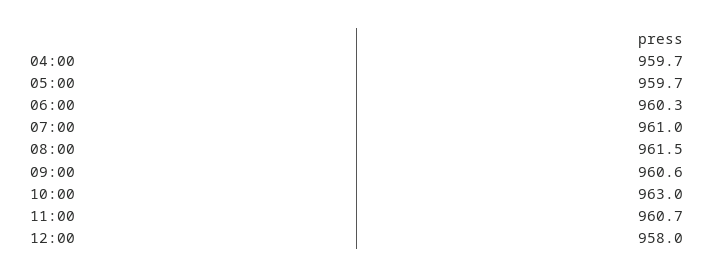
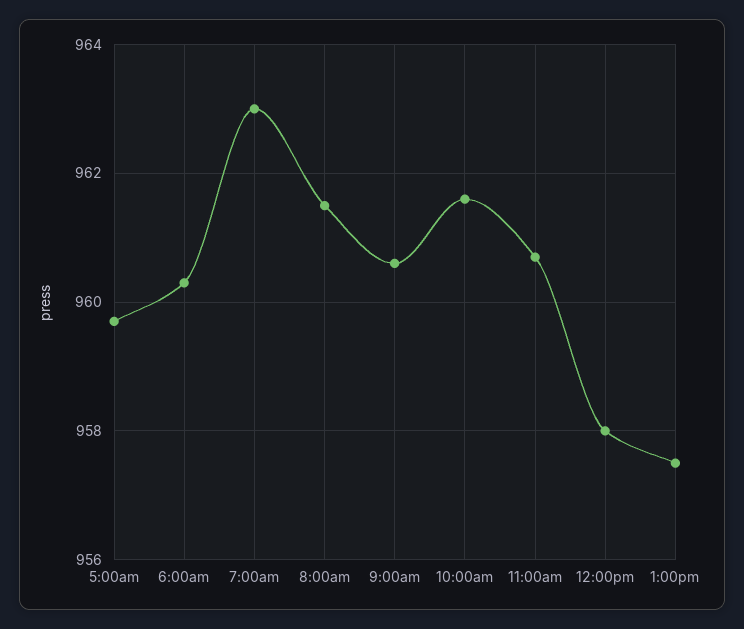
04:00: 959.7 -> none
07:00: 961 -> 963
10:00: 963 -> 961.5
1:00pm: none -> 957.5

